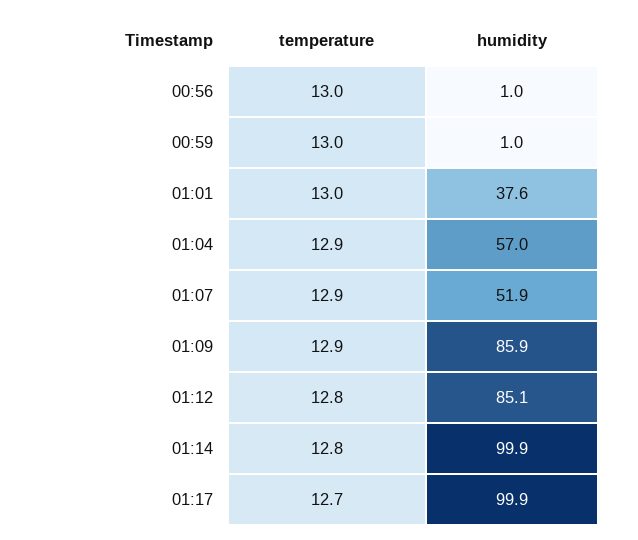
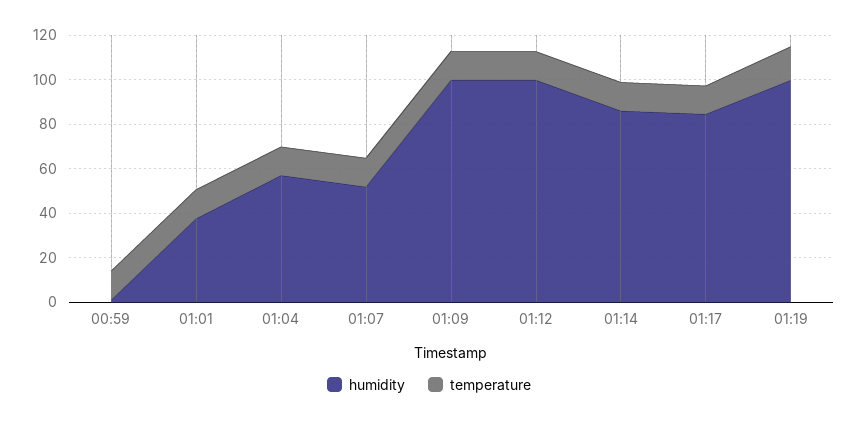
temperature, 00:56: 13 -> none
humidity, 00:56: 1 -> none
humidity, 01:09: 85.9 -> 100
humidity, 01:12: 85.1 -> 100
humidity, 01:14: 99.9 -> 85
humidity, 01:17: 99.9 -> 85
humidity, 01:19: none -> 100
temperature, 01:19: none -> 15

